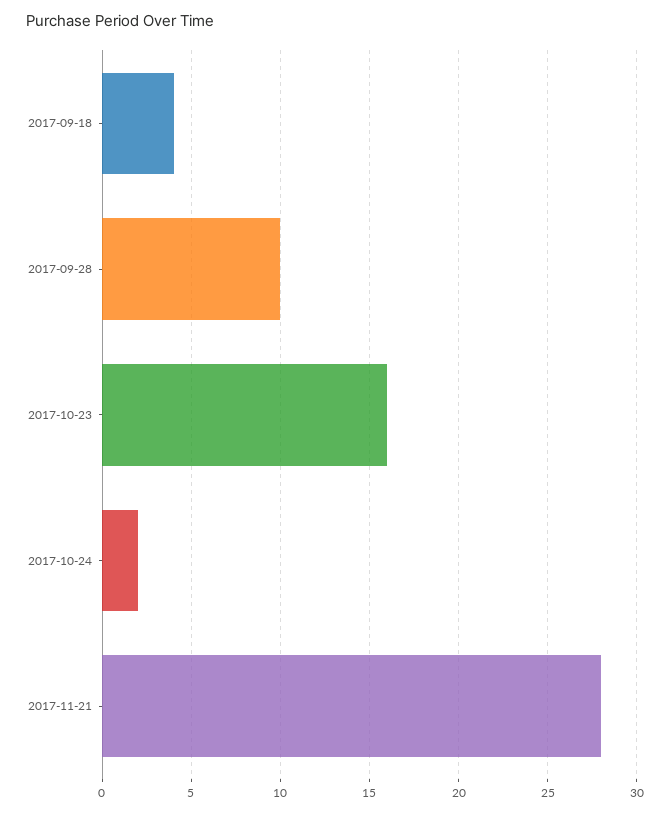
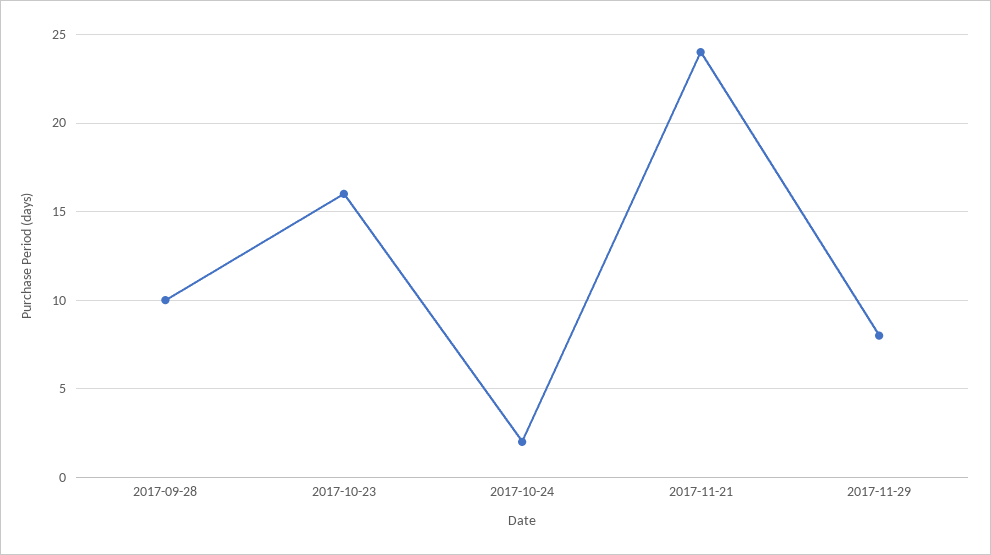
2017-09-18: 4 -> none
2017-11-21: 28 -> 24
2017-11-29: none -> 8

